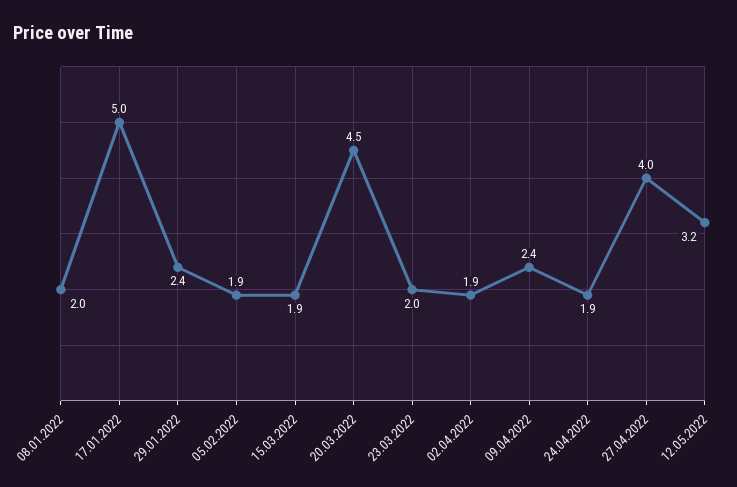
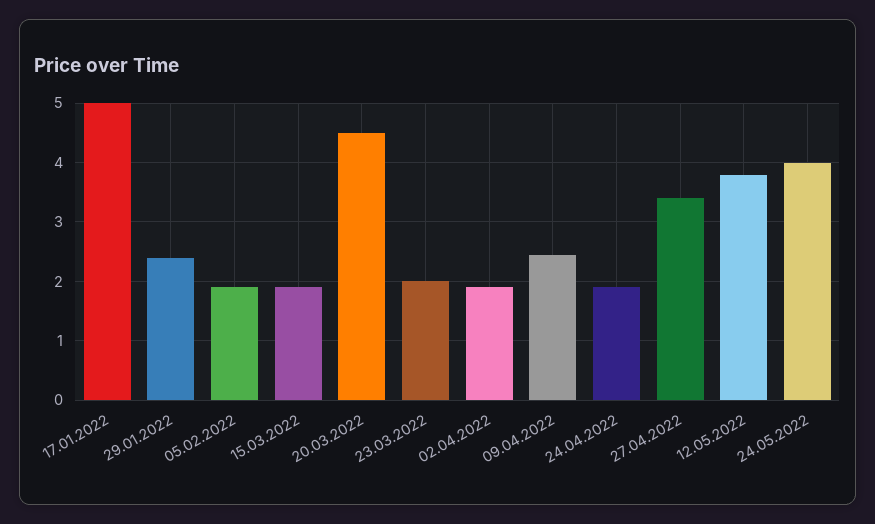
08.01.2022: 2 -> none
27.04.2022: 4 -> 3.4
12.05.2022: 3.2 -> 3.8
24.05.2022: none -> 4

